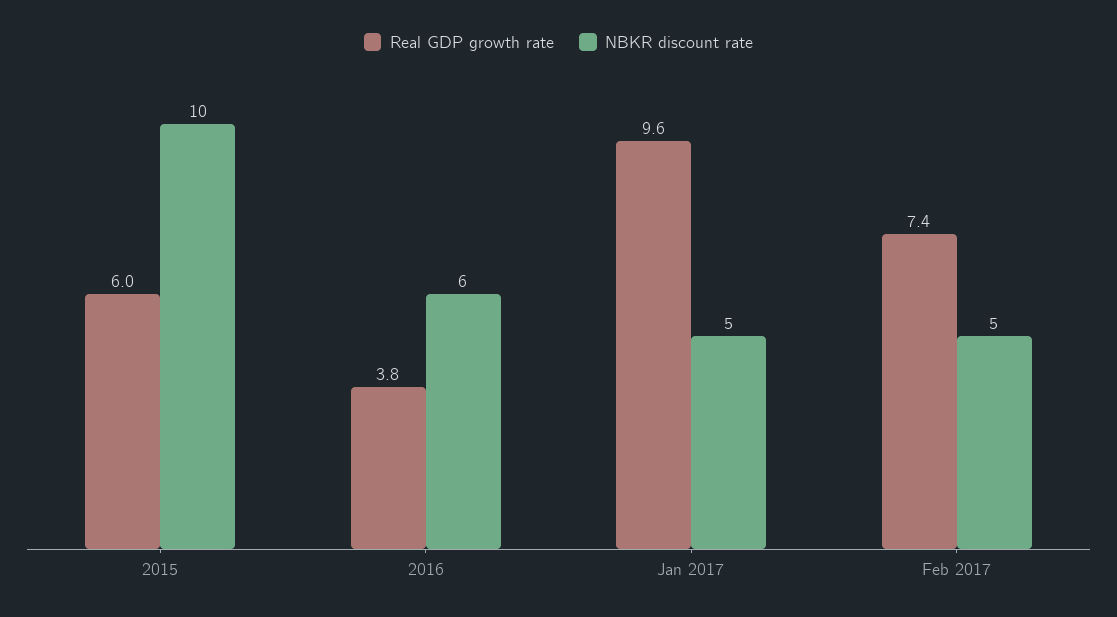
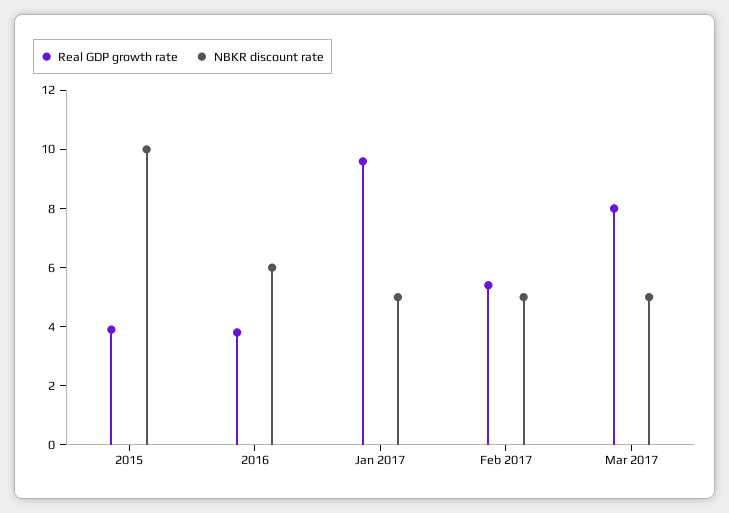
Real GDP growth rate, 2015: 6 -> 4
Real GDP growth rate, Feb 2017: 7.4 -> 5.5
Real GDP growth rate, Mar 2017: none -> 8
NBKR discount rate, Mar 2017: none -> 5

